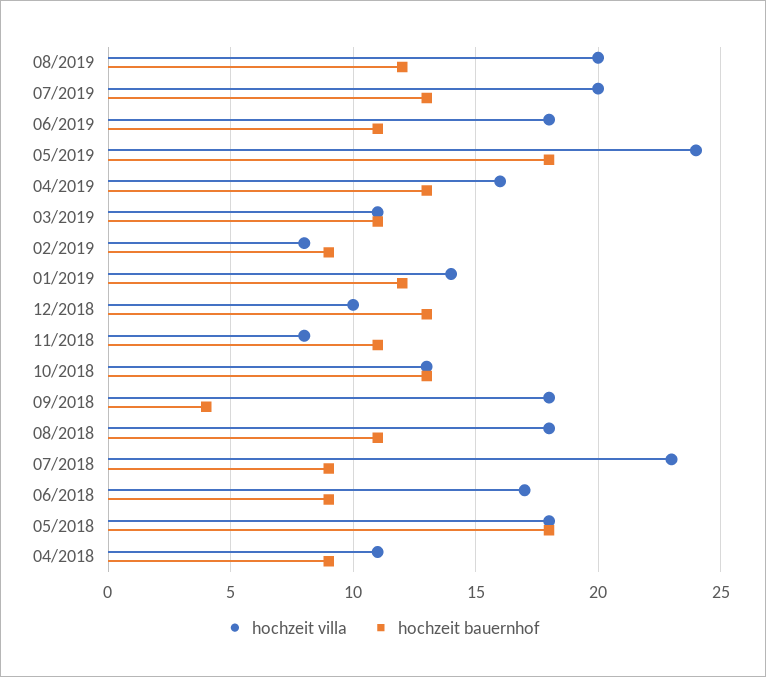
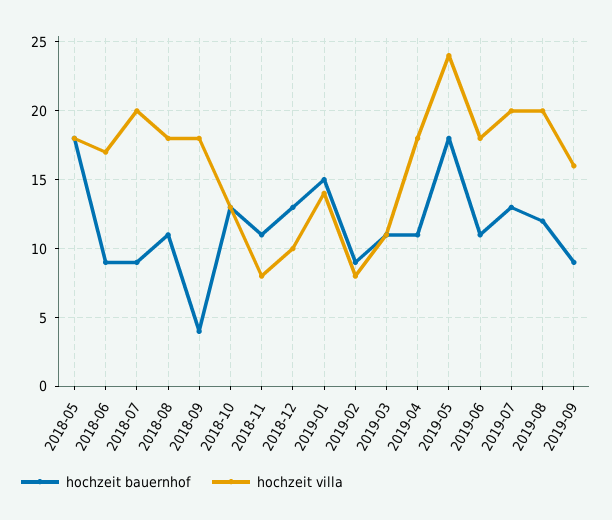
hochzeit villa, 04/2019: 16 -> 18
hochzeit bauernhof, 04/2019: 13 -> 11
hochzeit bauernhof, 01/2019: 12 -> 15
hochzeit villa, 07/2018: 23 -> 20
hochzeit villa, 04/2018: 11 -> none
hochzeit bauernhof, 04/2018: 9 -> none
hochzeit bauernhof, 2019-09: none -> 9
hochzeit villa, 2019-09: none -> 16

